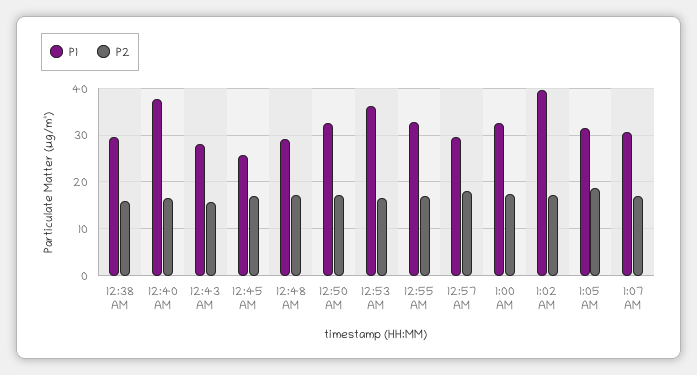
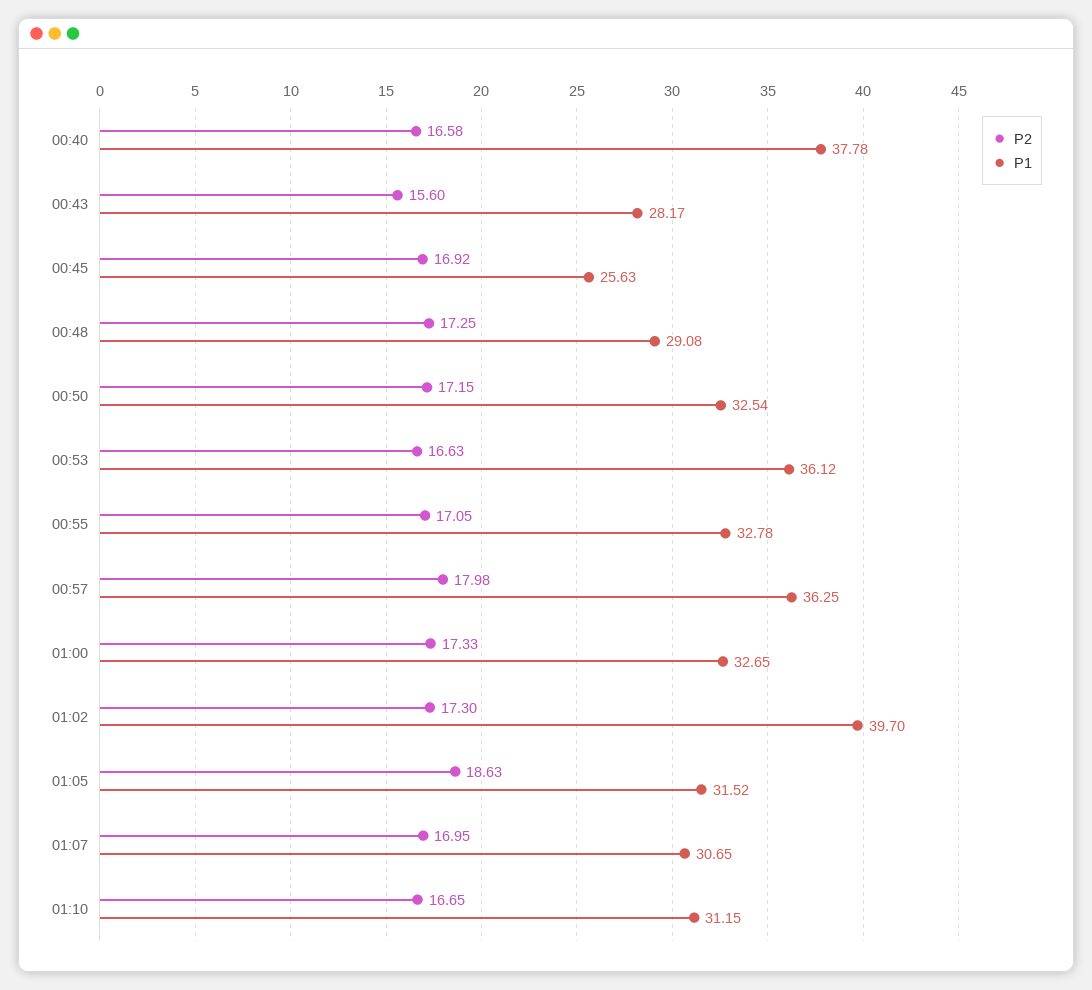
P1, 12:38 AM: 30 -> none
P2, 12:38 AM: 16 -> none
P1, 12:57 AM: 30 -> 36.25
P2, 01:10: none -> 16.65
P1, 01:10: none -> 31.15

